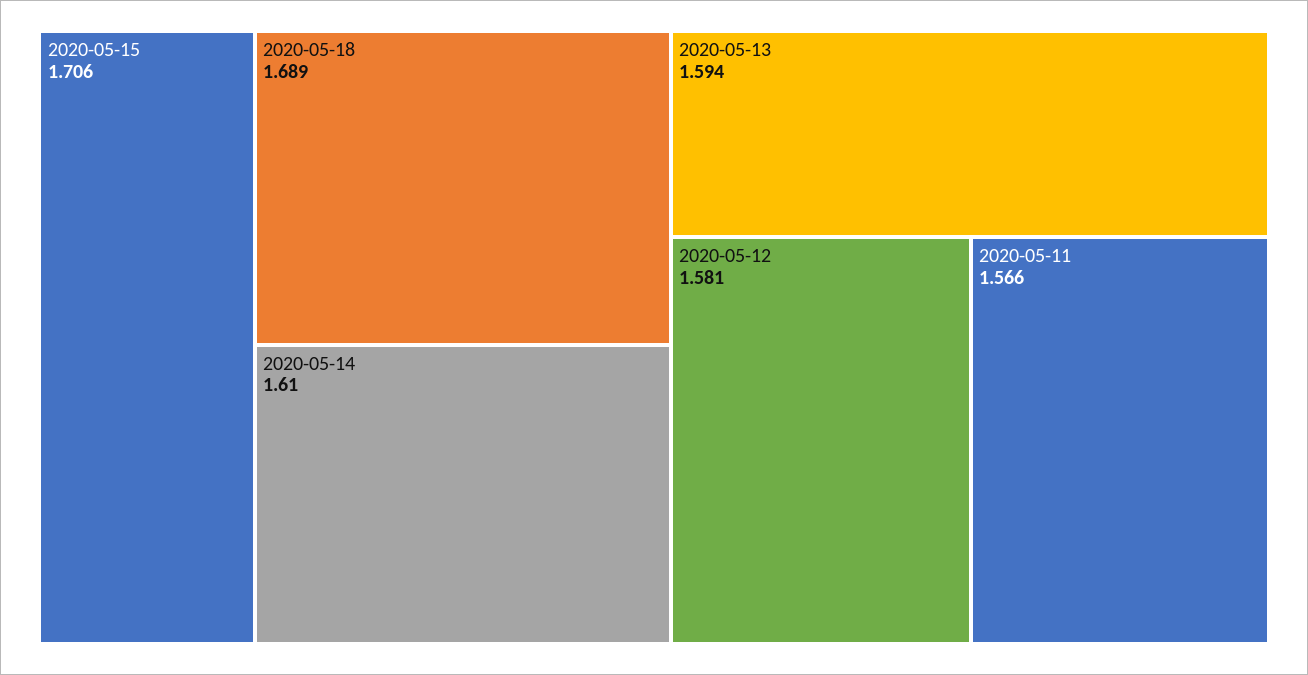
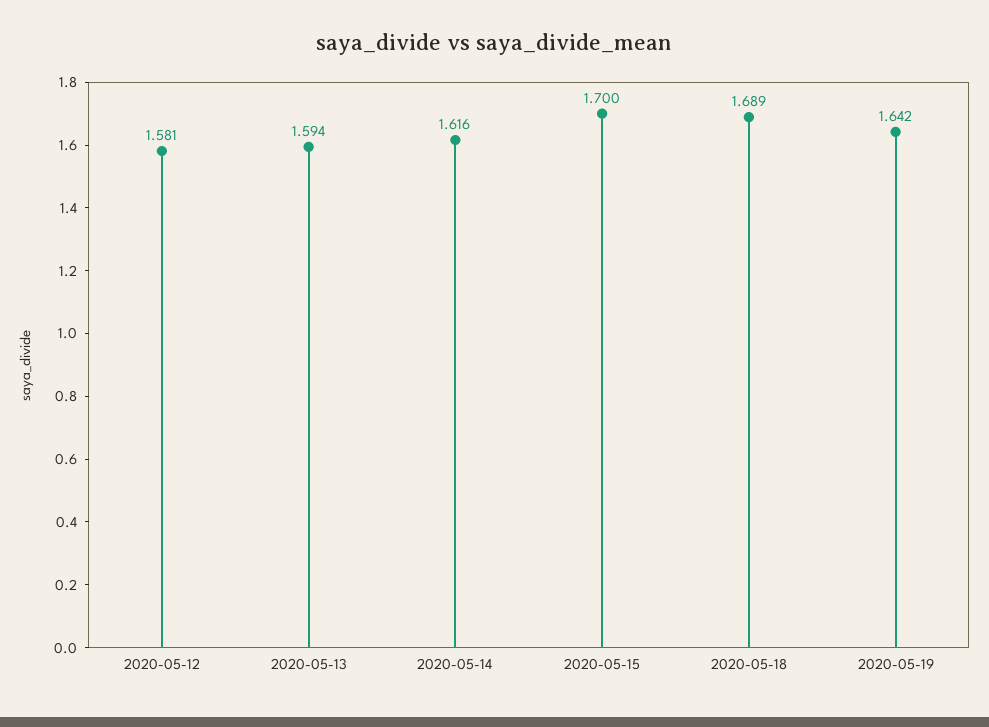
2020-05-15: 1.706 -> 1.7
2020-05-14: 1.61 -> 1.616
2020-05-11: 1.566 -> none
2020-05-19: none -> 1.642

